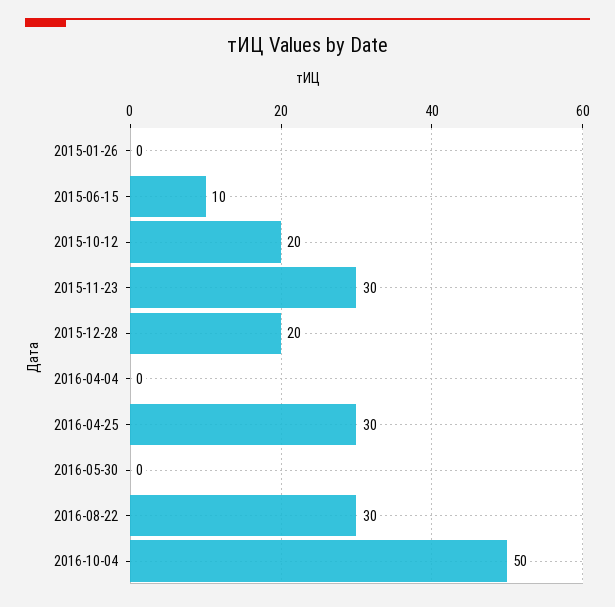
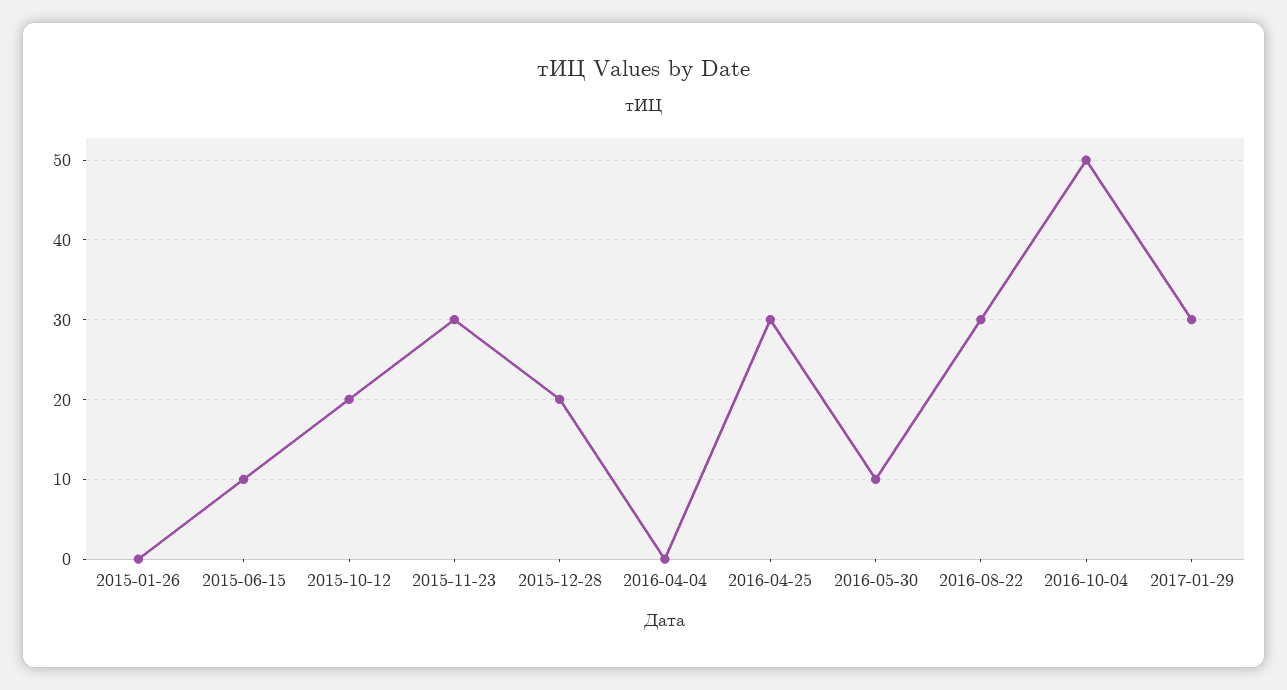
2016-05-30: 0 -> 10
2017-01-29: none -> 30

